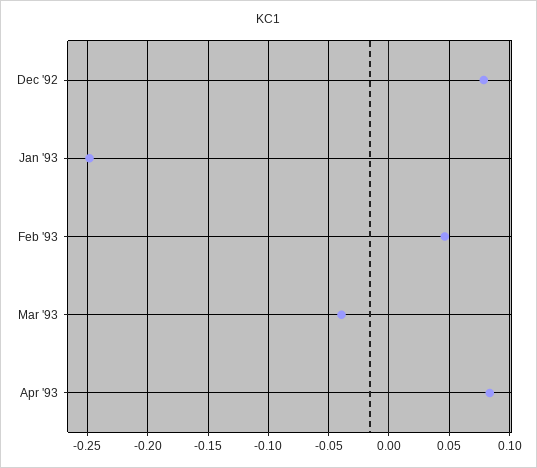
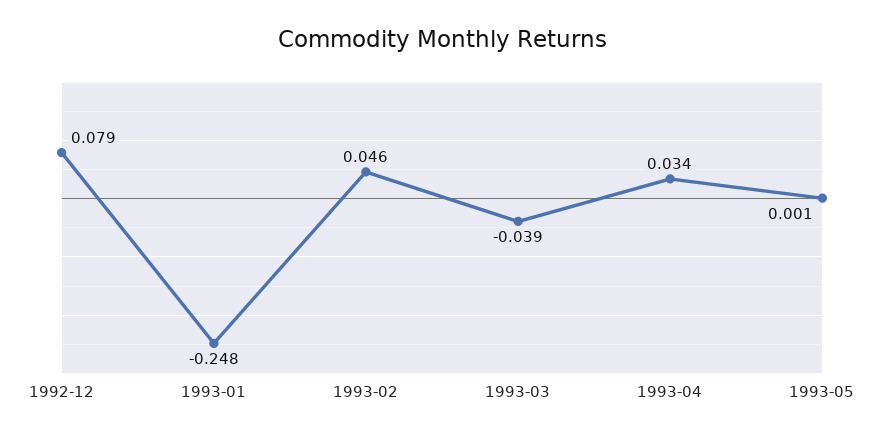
Apr '93: 0.085 -> 0.034
1993-05: none -> 0.001

